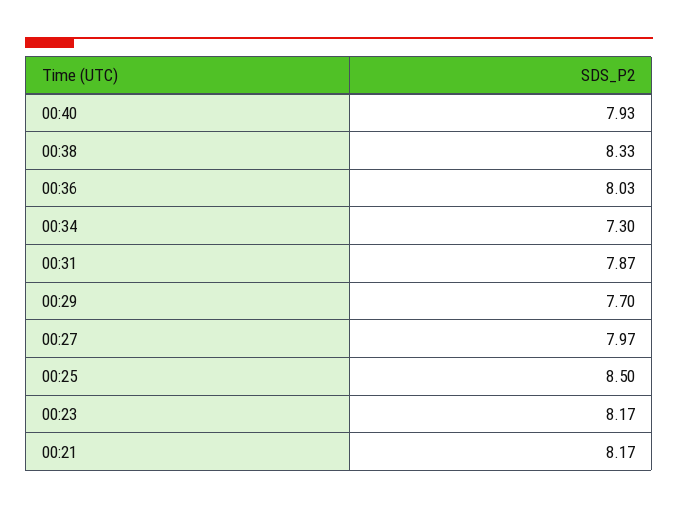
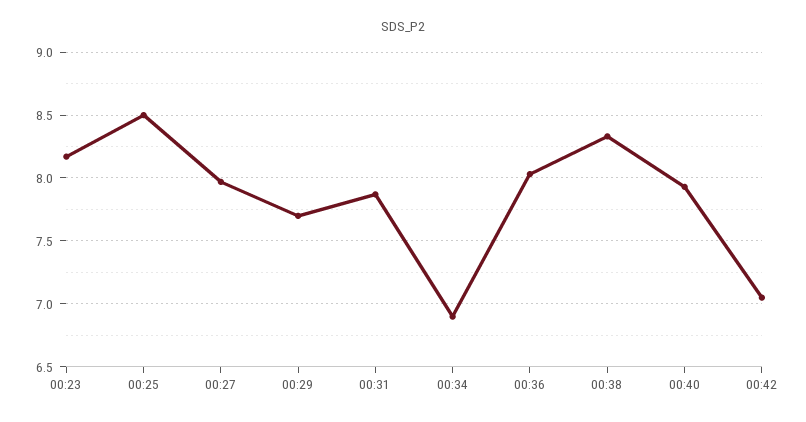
00:34: 7.3 -> 6.9
00:21: 8.17 -> none
00:42: none -> 7.05

